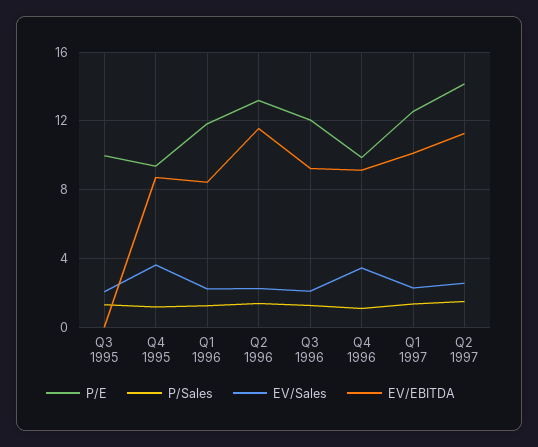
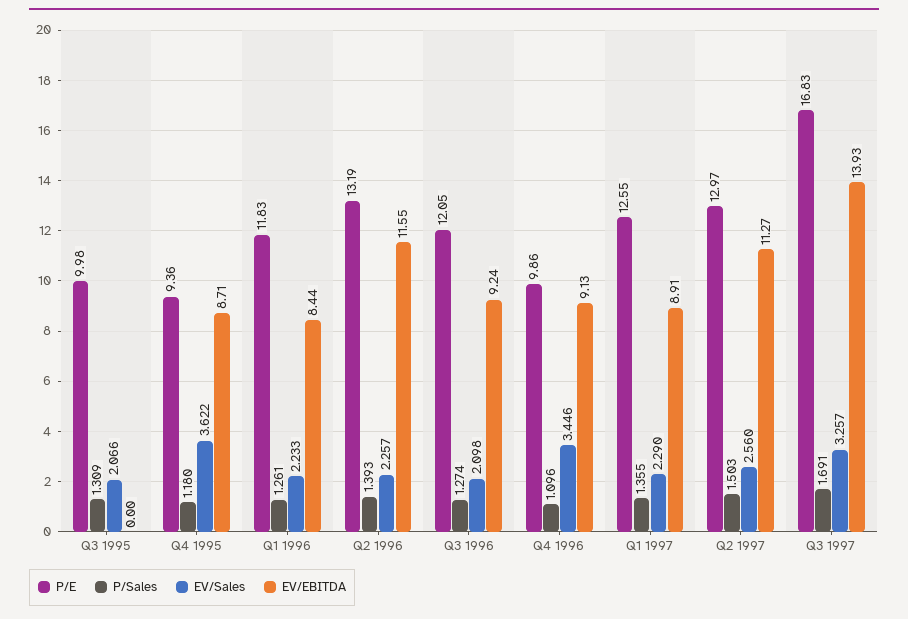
EV/EBITDA, Q1 1997: 10 -> 8.91
P/E, Q2 1997: 14 -> 12.97
P/E, Q3 1997: none -> 16.83
P/Sales, Q3 1997: none -> 1.691
EV/Sales, Q3 1997: none -> 3.257
EV/EBITDA, Q3 1997: none -> 13.93

